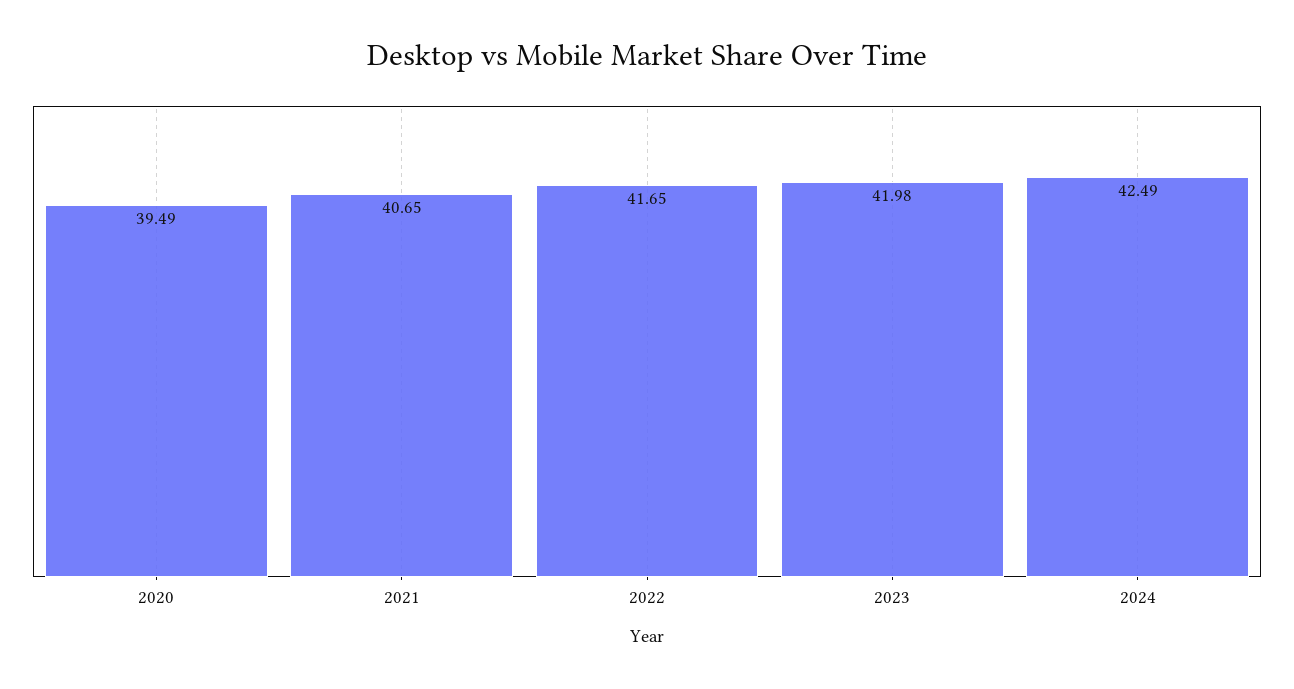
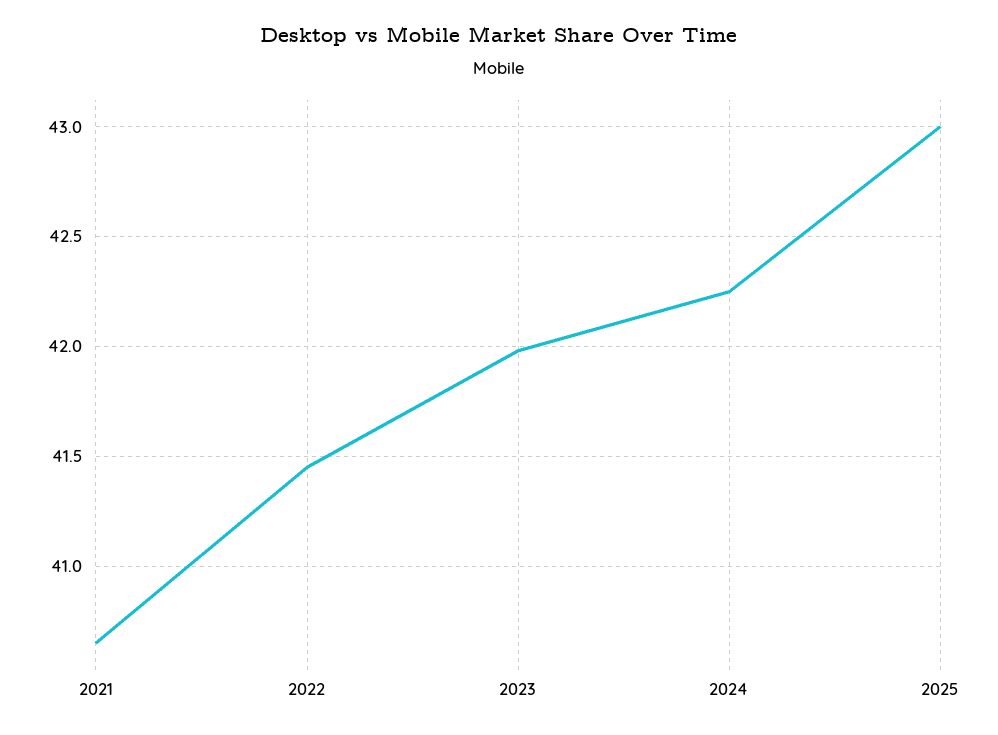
2020: 39.49 -> none
2022: 41.65 -> 41.45
2024: 42.49 -> 42.25
2025: none -> 43

